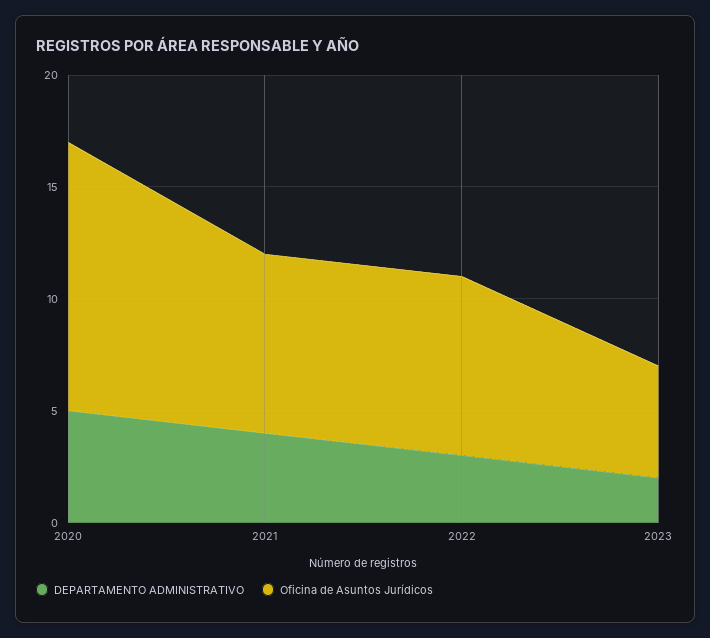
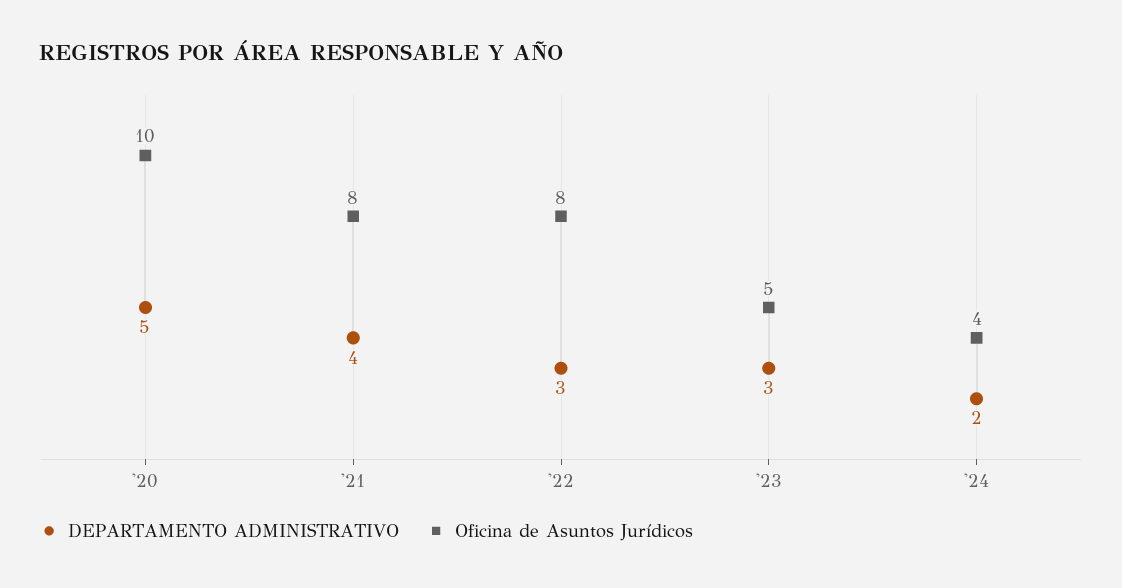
Oficina de Asuntos Jurídicos, 2020: 12 -> 10
DEPARTAMENTO ADMINISTRATIVO, 2023: 2 -> 3
DEPARTAMENTO ADMINISTRATIVO, '24: none -> 2
Oficina de Asuntos Jurídicos, '24: none -> 4

